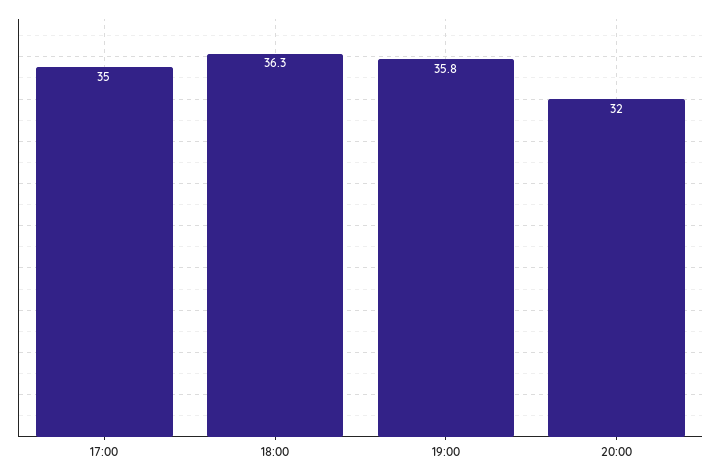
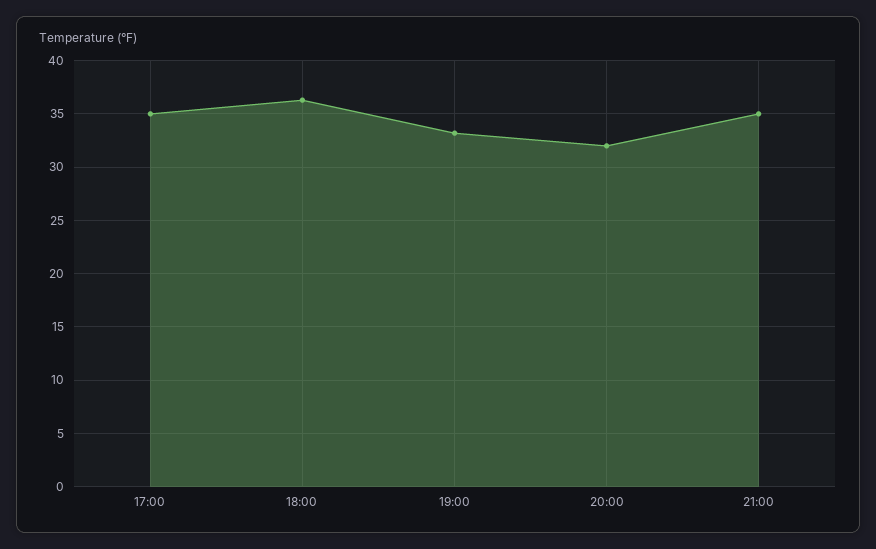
19:00: 35.8 -> 33
21:00: none -> 35

